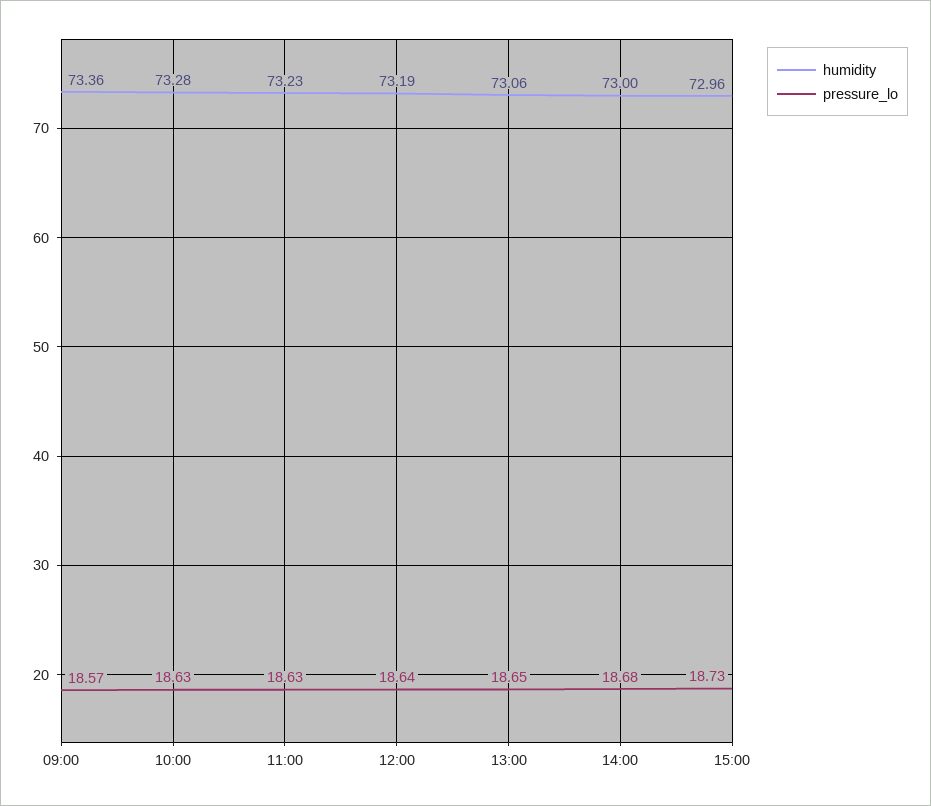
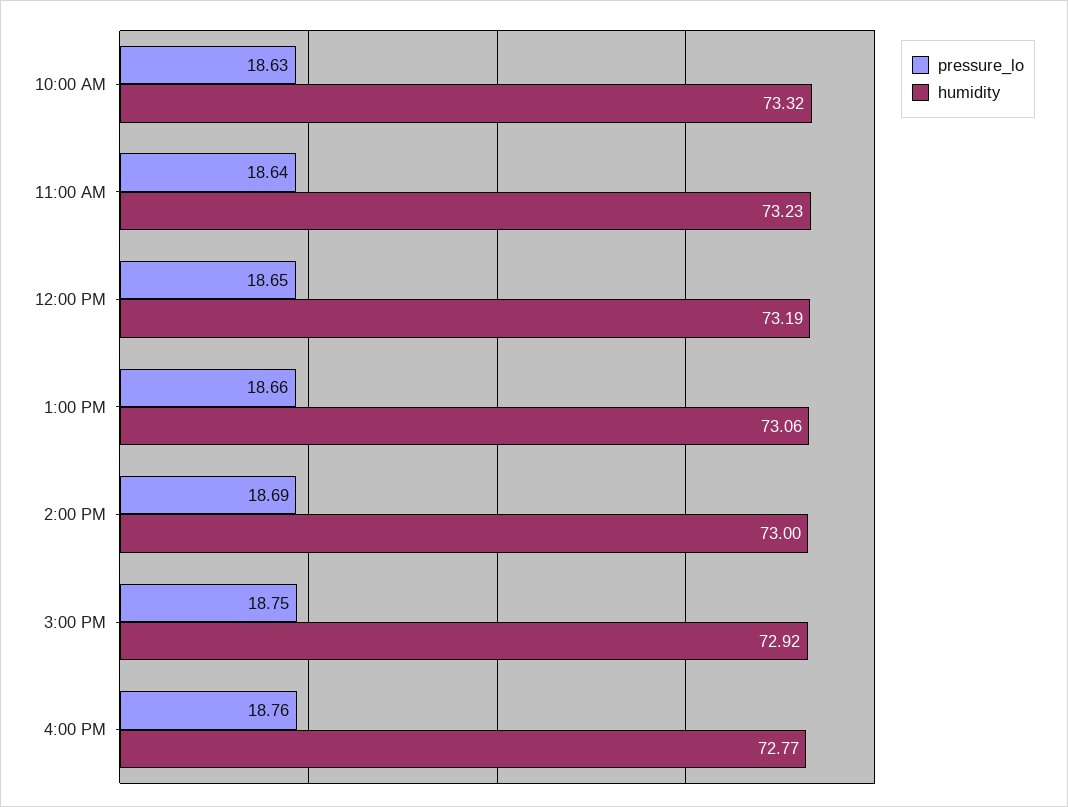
humidity, 09:00: 73.36 -> none
pressure_lo, 09:00: 18.57 -> none
humidity, 10:00: 73.28 -> 73.32
pressure_lo, 11:00: 18.63 -> 18.64
pressure_lo, 12:00: 18.64 -> 18.65
pressure_lo, 13:00: 18.65 -> 18.66
pressure_lo, 14:00: 18.68 -> 18.69
humidity, 15:00: 72.96 -> 72.92
pressure_lo, 15:00: 18.73 -> 18.75
pressure_lo, 4:00 PM: none -> 18.76
humidity, 4:00 PM: none -> 72.77

